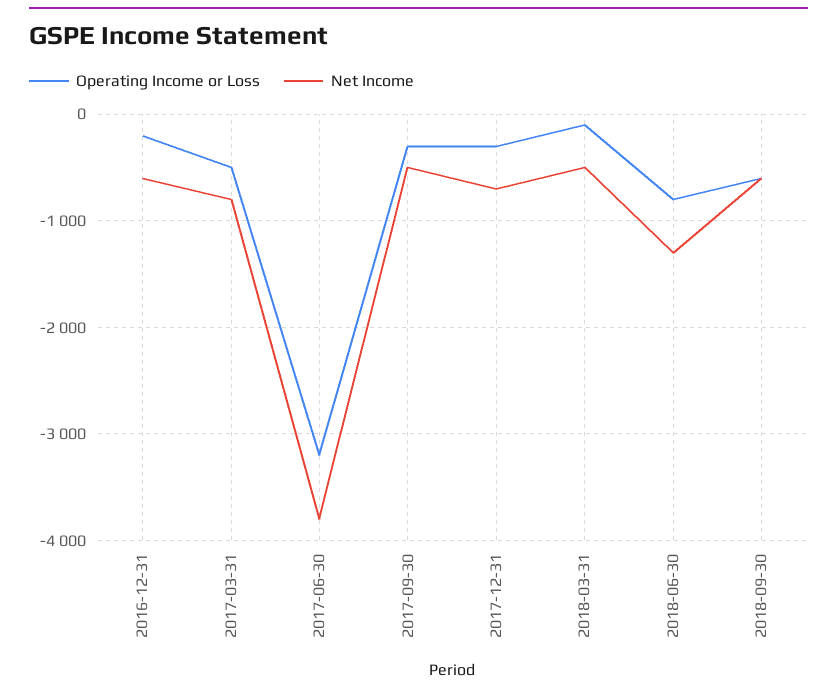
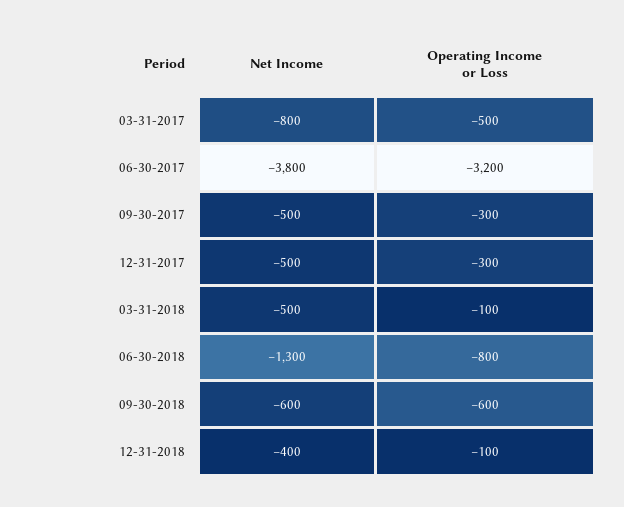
Operating Income or Loss, 2016-12-31: -200 -> none
Net Income, 2016-12-31: -600 -> none
Net Income, 2017-12-31: -700 -> -500
Net Income, 12-31-2018: none -> -400
Operating Income or Loss, 12-31-2018: none -> -100

